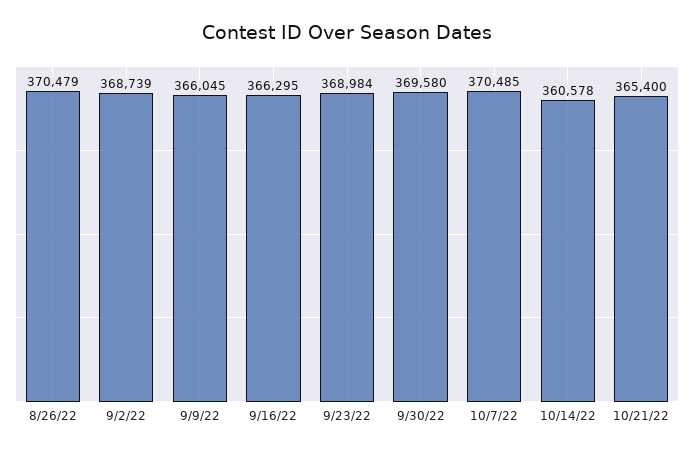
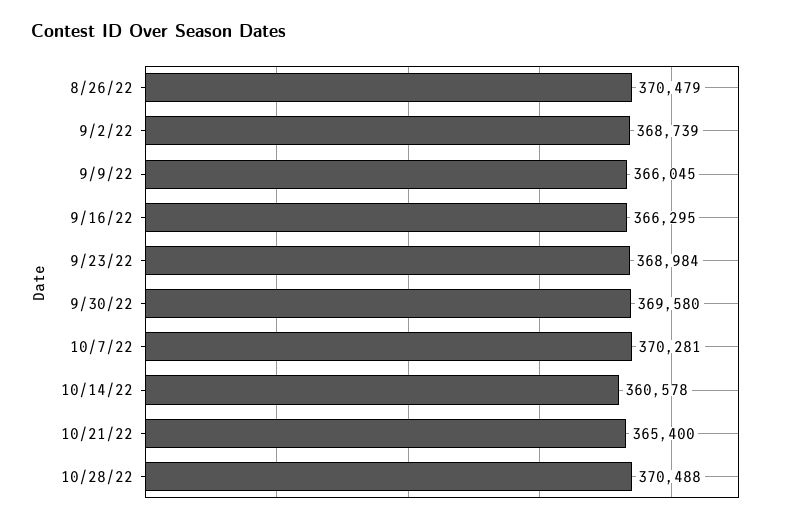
10/7/22: 370485 -> 370281
10/28/22: none -> 370488

